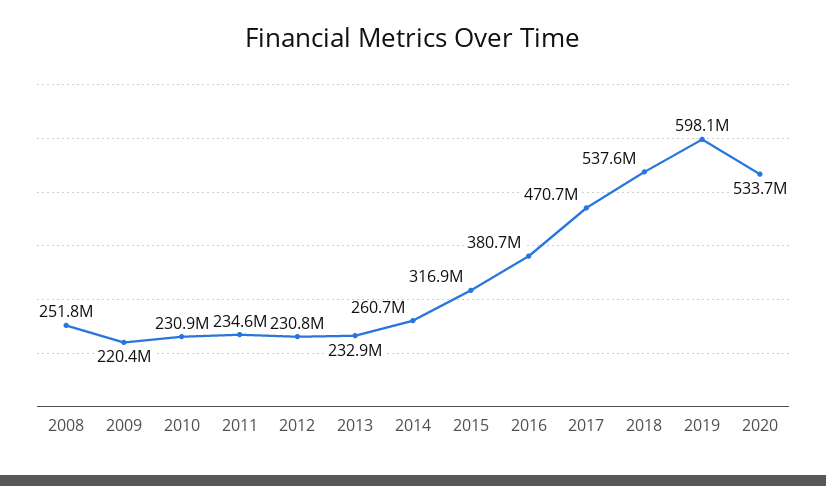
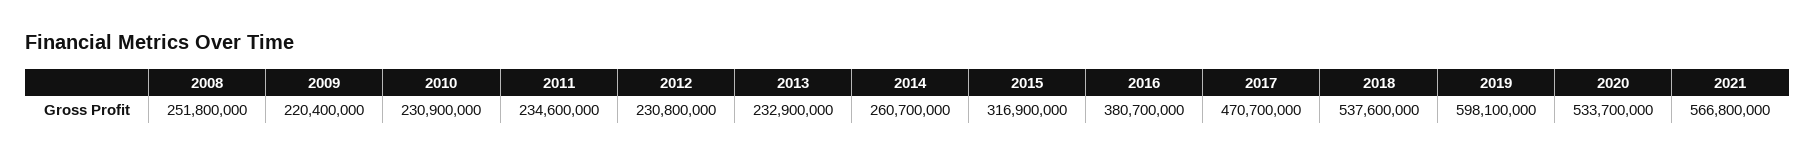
2021: none -> 566800000

